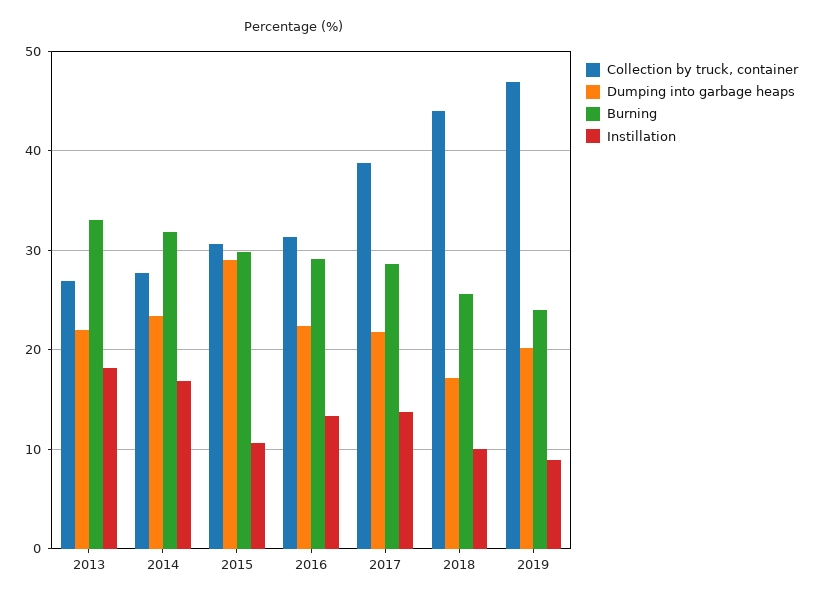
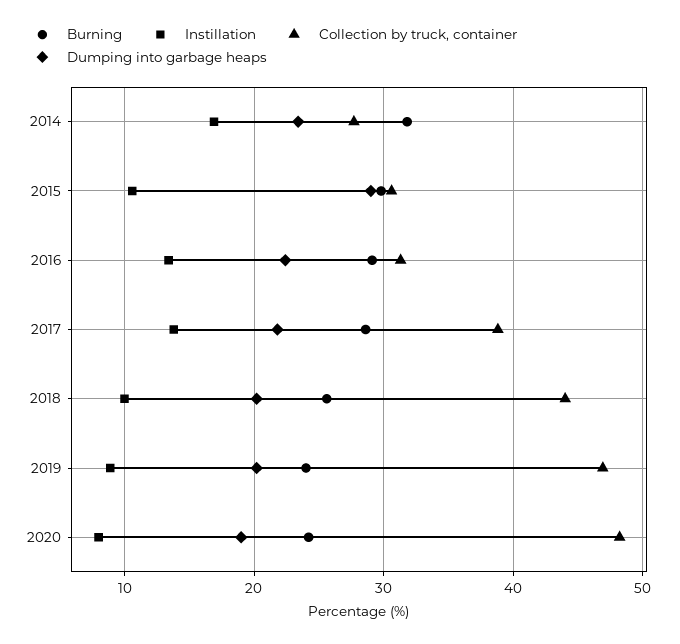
Collection by truck, container, 2013: 27 -> none
Dumping into garbage heaps, 2013: 22 -> none
Burning, 2013: 33 -> none
Instillation, 2013: 18 -> none
Dumping into garbage heaps, 2018: 17 -> 20
Burning, 2020: none -> 24
Instillation, 2020: none -> 8
Collection by truck, container, 2020: none -> 48
Dumping into garbage heaps, 2020: none -> 19

